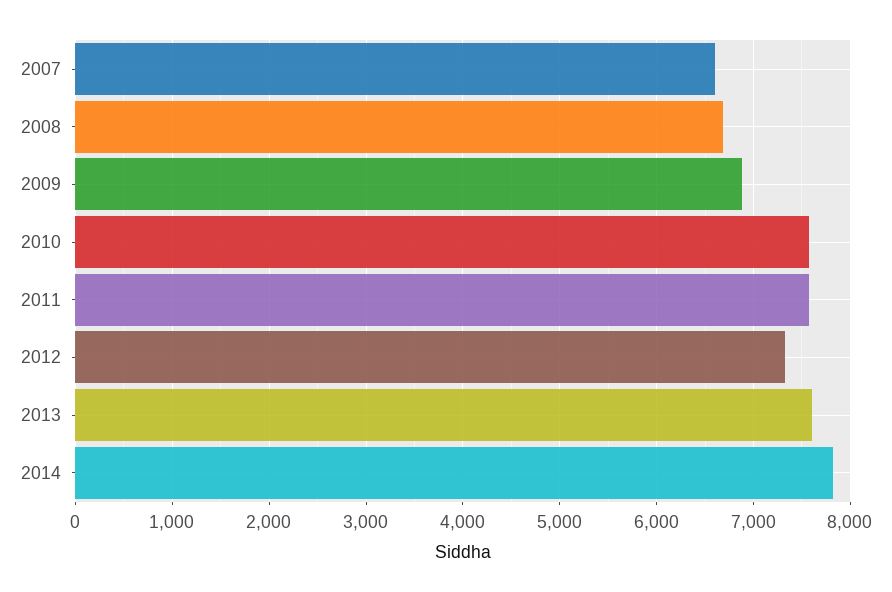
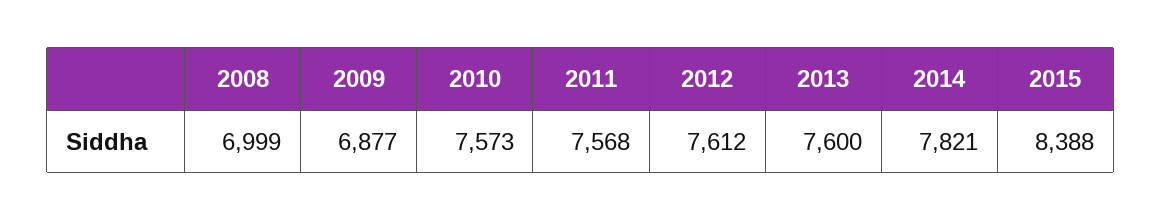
2007: 6600 -> none
2008: 6700 -> 6999
2012: 7300 -> 7612
2015: none -> 8388

